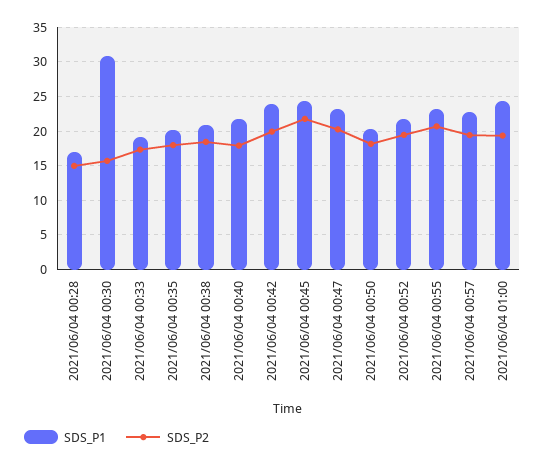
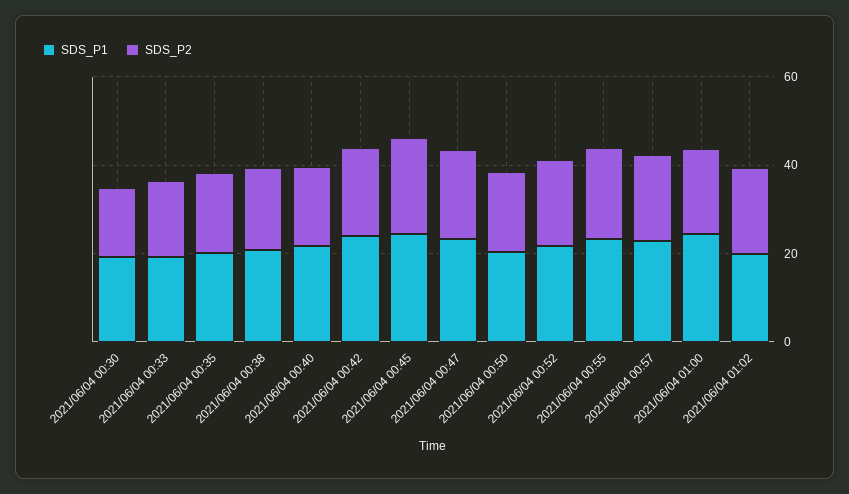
SDS_P1, 2021/06/04 00:28: 17 -> none
SDS_P2, 2021/06/04 00:28: 15 -> none
SDS_P1, 2021/06/04 00:30: 31 -> 20
SDS_P1, 2021/06/04 01:02: none -> 20
SDS_P2, 2021/06/04 01:02: none -> 20

